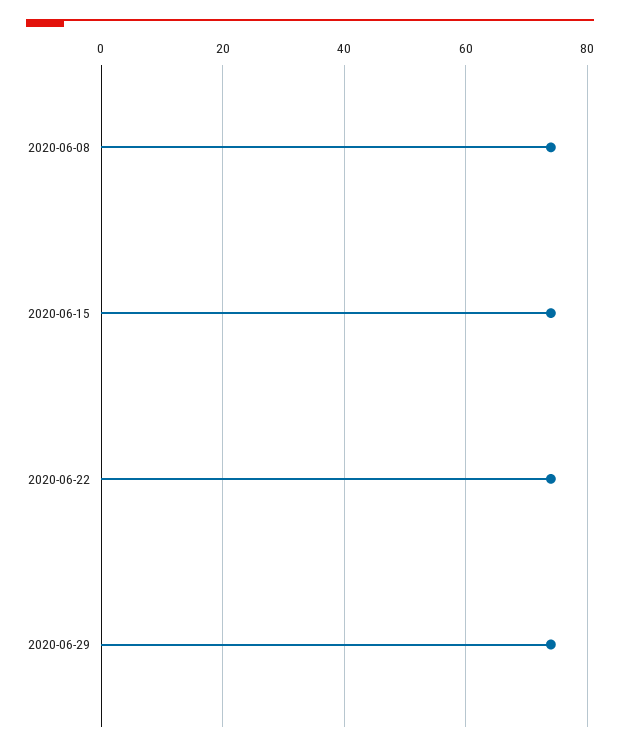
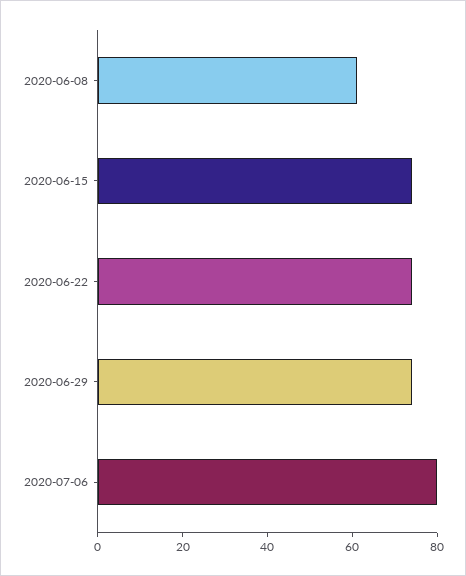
2020-06-08: 75 -> 60
2020-07-06: none -> 80

